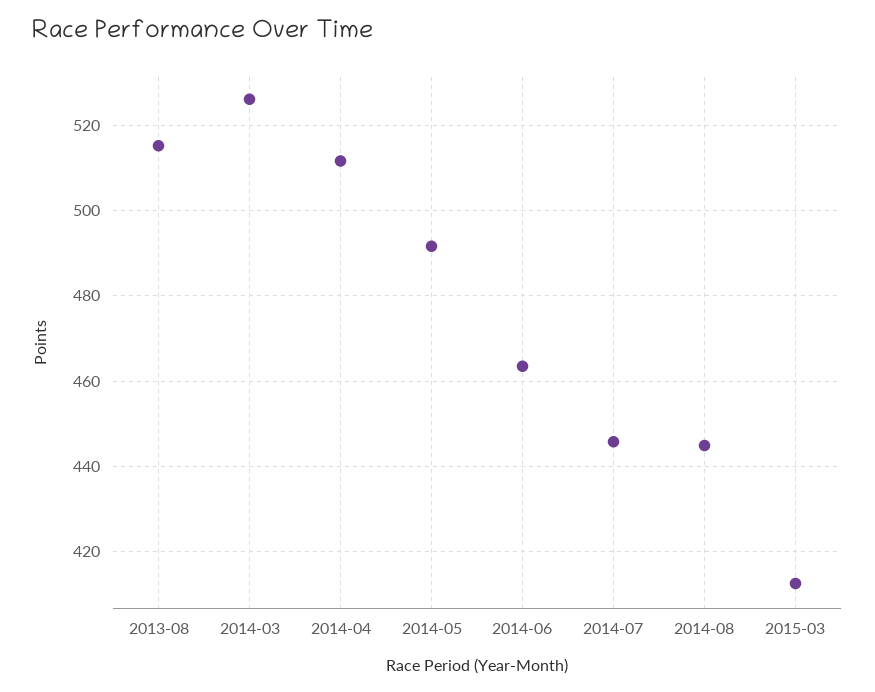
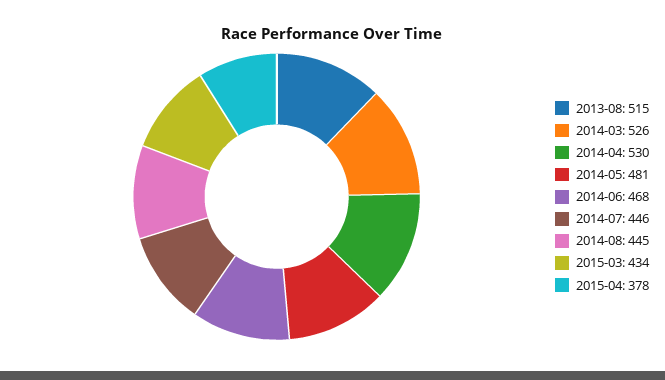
2014-04: 512 -> 530
2014-05: 492 -> 481
2014-06: 464 -> 468
2015-03: 412 -> 434
2015-04: none -> 378

